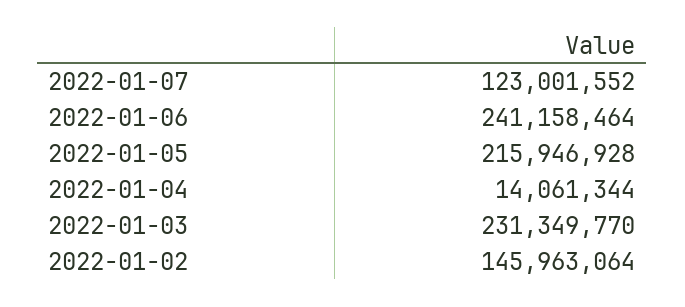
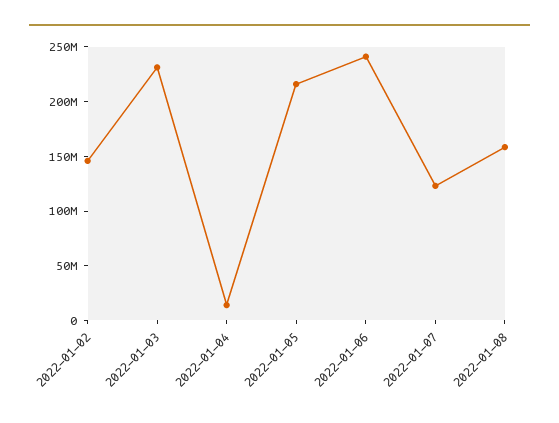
2022-01-08: none -> 160000000

